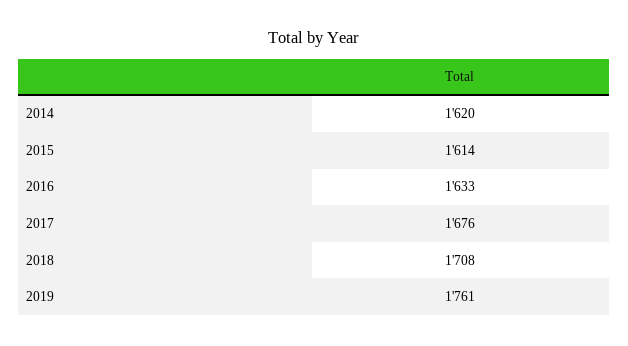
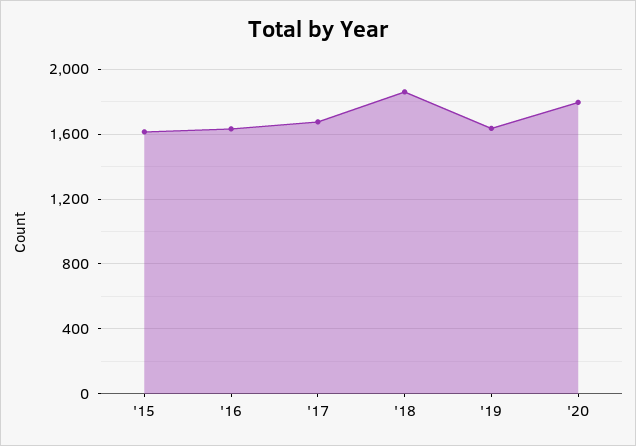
2014: 1620 -> none
2018: 1708 -> 1850
2019: 1761 -> 1650
'20: none -> 1800

